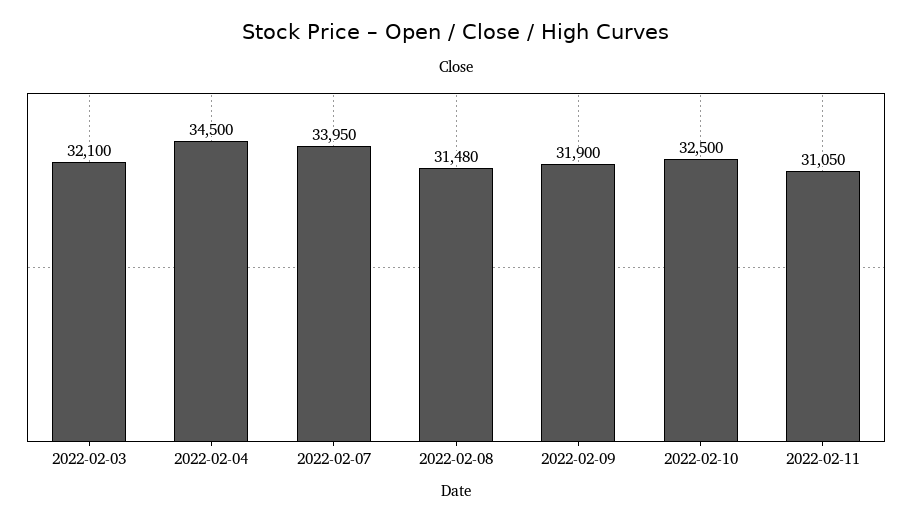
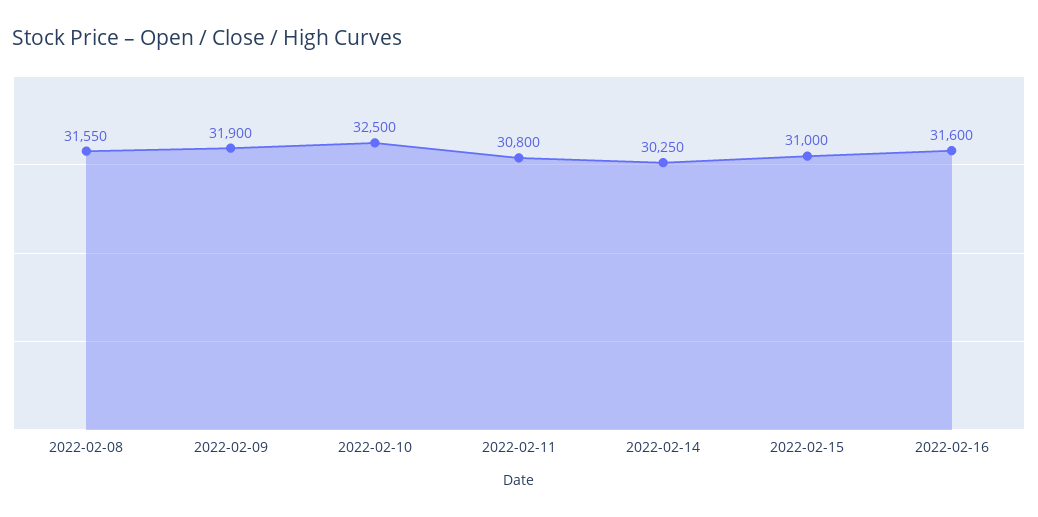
2022-02-03: 32100 -> none
2022-02-04: 34500 -> none
2022-02-07: 33950 -> none
2022-02-08: 31480 -> 31550
2022-02-11: 31050 -> 30800
2022-02-14: none -> 30250
2022-02-15: none -> 31000
2022-02-16: none -> 31600

